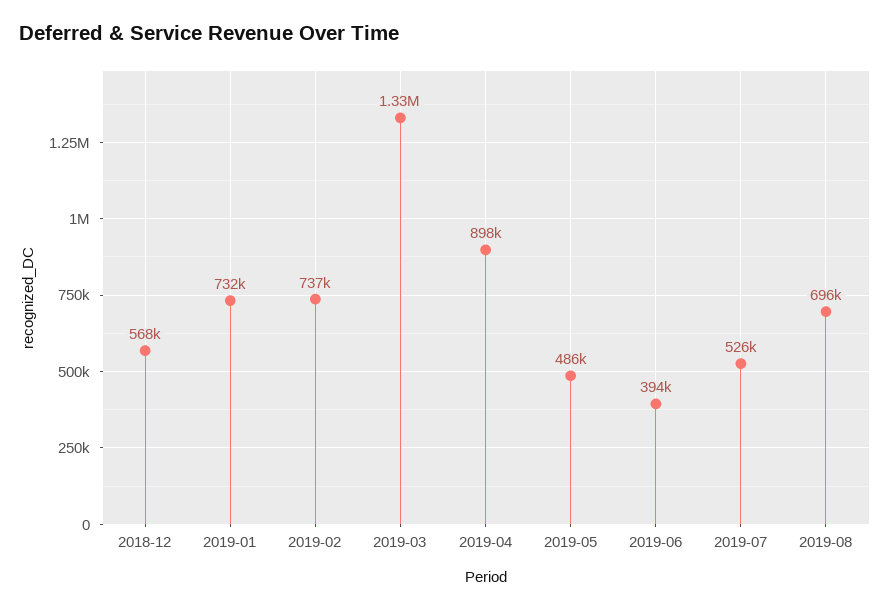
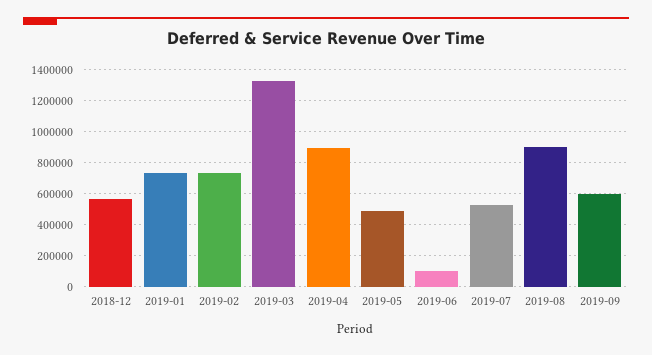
2019-06: 394000 -> 100000
2019-08: 696000 -> 900000
2019-09: none -> 600000

